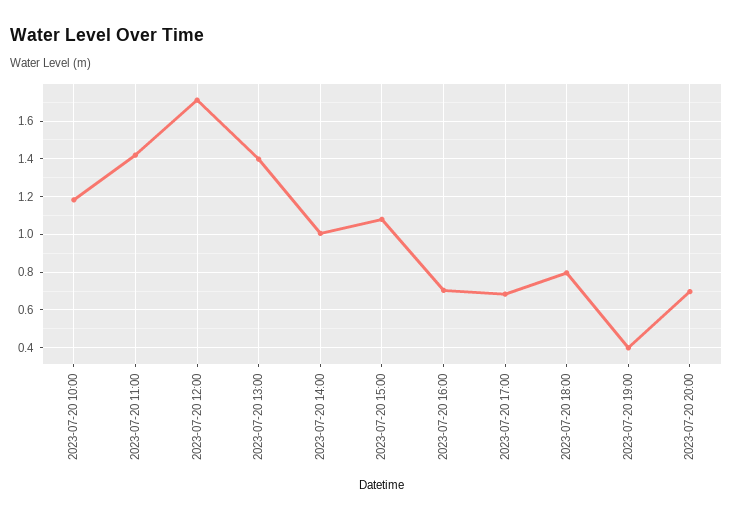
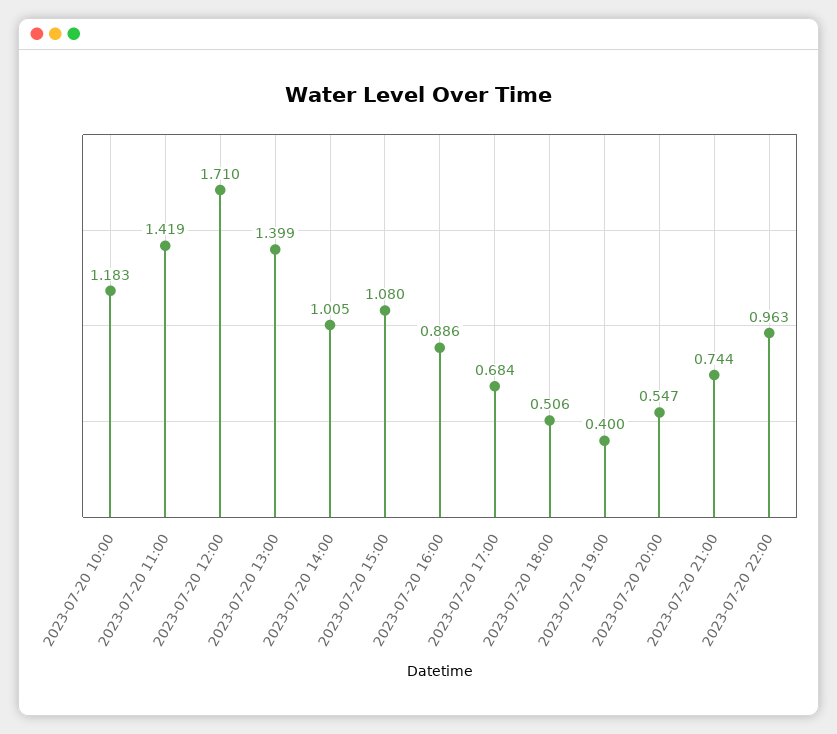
2023-07-20 16:00: 0.7 -> 0.886
2023-07-20 18:00: 0.8 -> 0.506
2023-07-20 20:00: 0.7 -> 0.547
2023-07-20 21:00: none -> 0.744
2023-07-20 22:00: none -> 0.963

